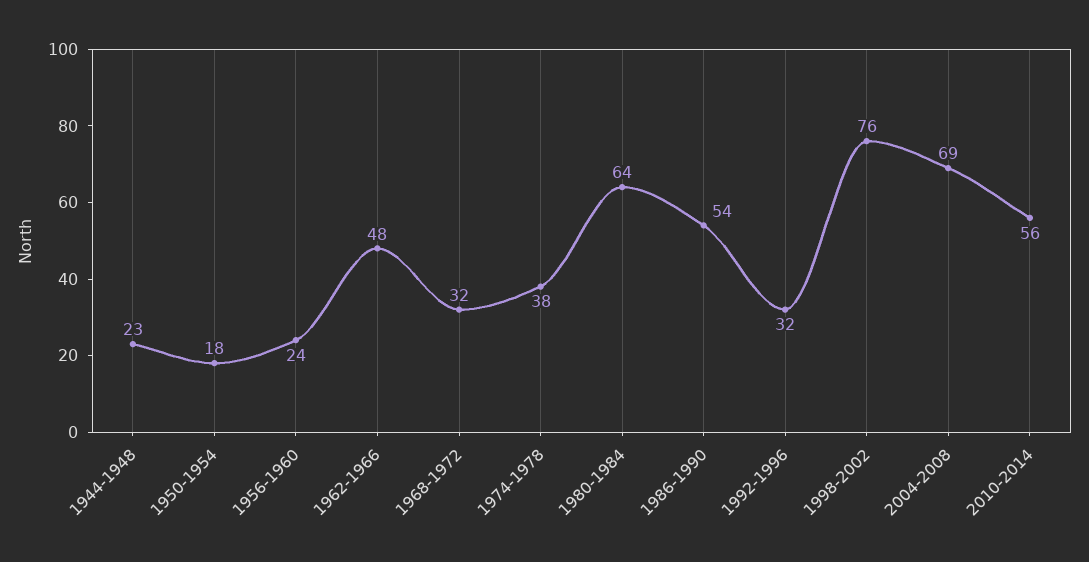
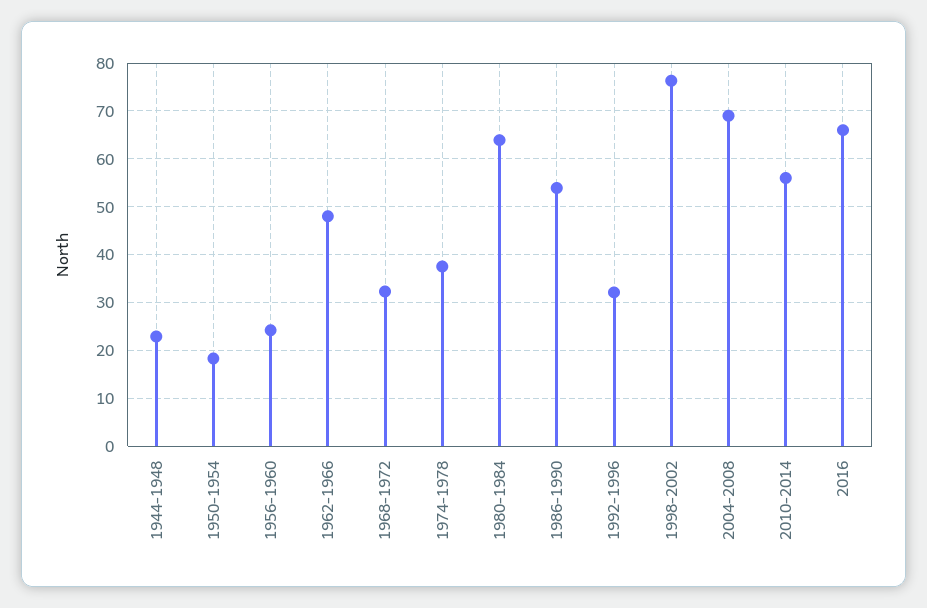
2016: none -> 66

